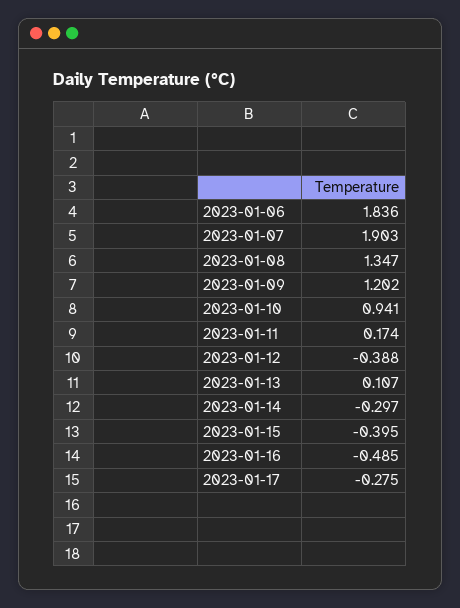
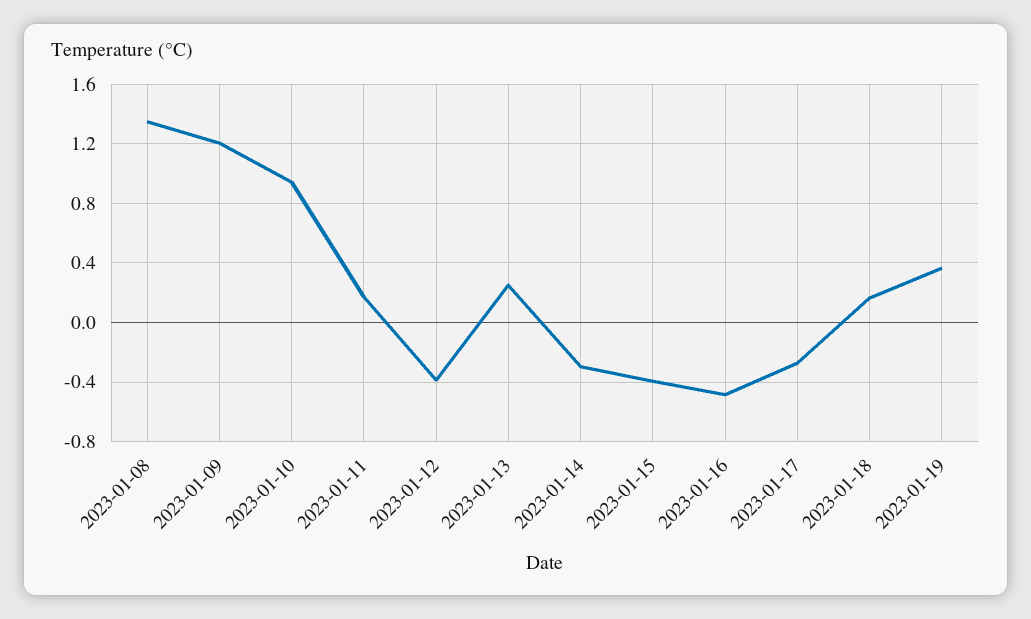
2023-01-06: 1.836 -> none
2023-01-07: 1.903 -> none
2023-01-13: 0.107 -> 0.25
2023-01-18: none -> 0.15
2023-01-19: none -> 0.35

